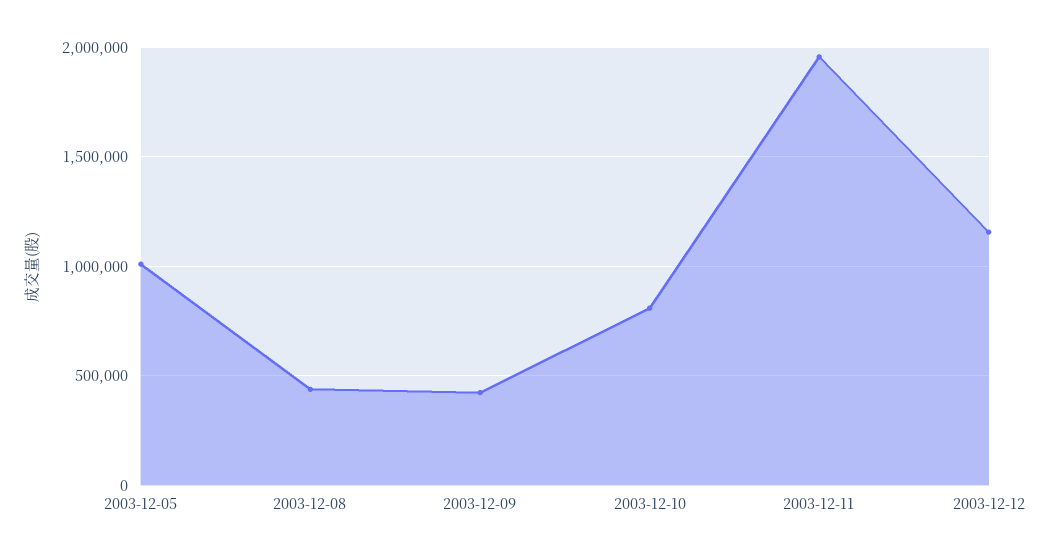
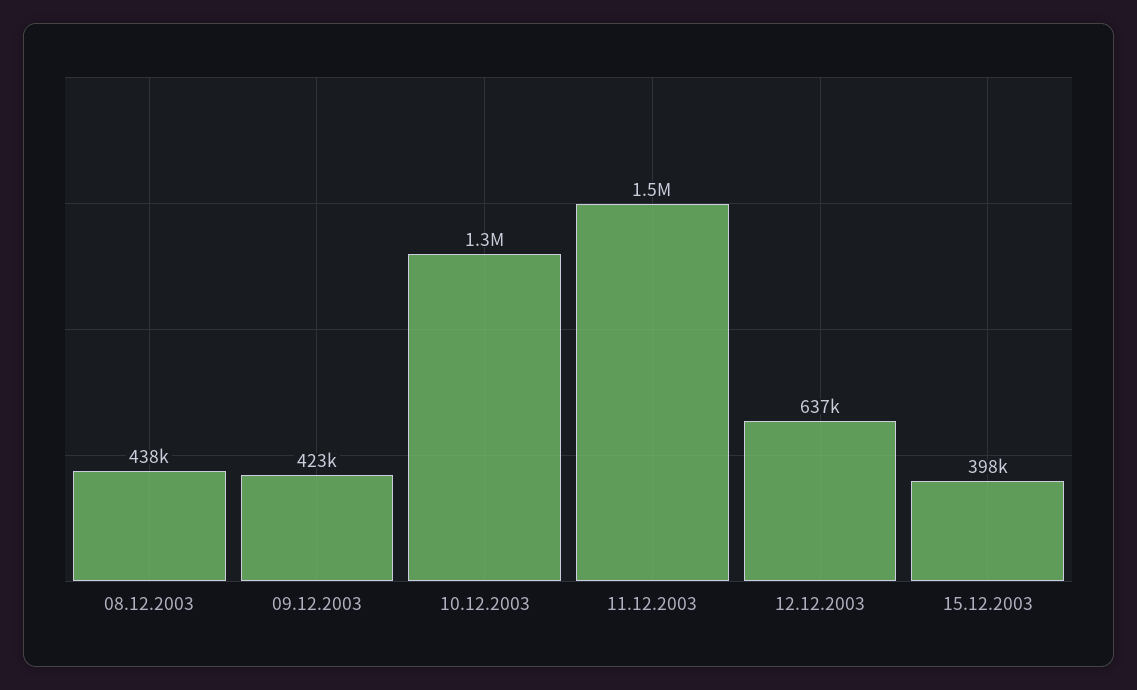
2003-12-05: 1000000 -> none
2003-12-10: 800000 -> 1300000
2003-12-11: 1950000 -> 1500000
2003-12-12: 1150000 -> 637000
15.12.2003: none -> 398000

